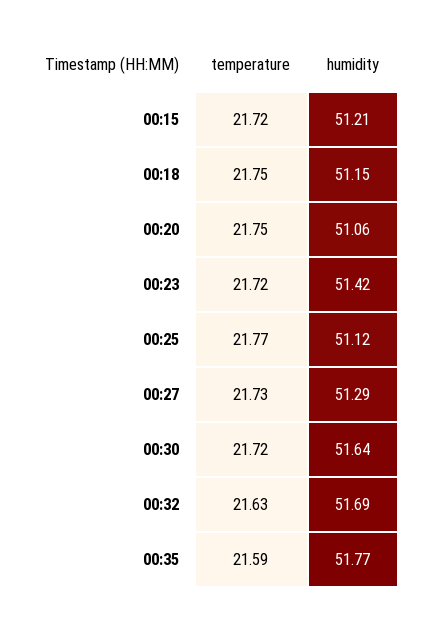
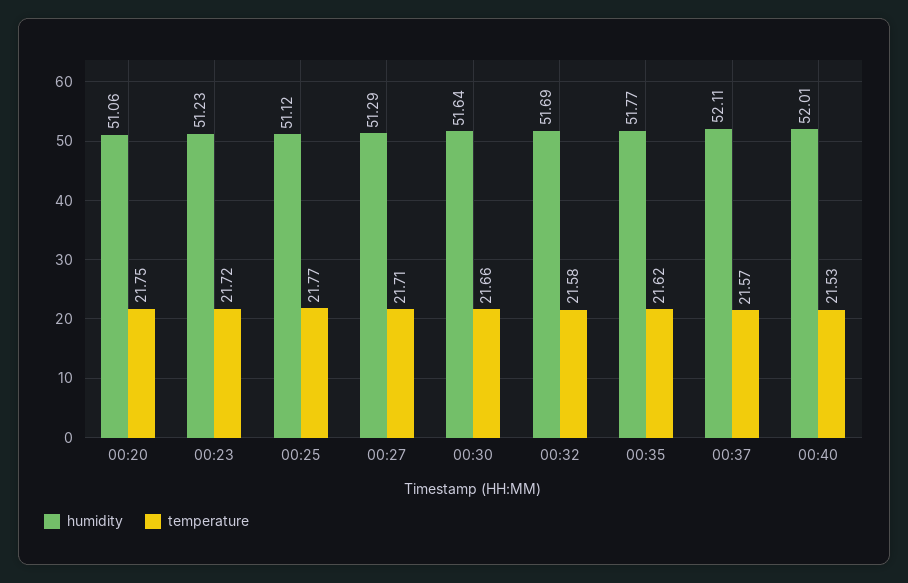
temperature, 00:15: 21.72 -> none
humidity, 00:15: 51.21 -> none
temperature, 00:18: 21.75 -> none
humidity, 00:18: 51.15 -> none
humidity, 00:23: 51.42 -> 51.23
temperature, 00:27: 21.73 -> 21.71
temperature, 00:30: 21.72 -> 21.66
temperature, 00:32: 21.63 -> 21.58
temperature, 00:35: 21.59 -> 21.62
humidity, 00:37: none -> 52.11
temperature, 00:37: none -> 21.57
humidity, 00:40: none -> 52.01
temperature, 00:40: none -> 21.53

